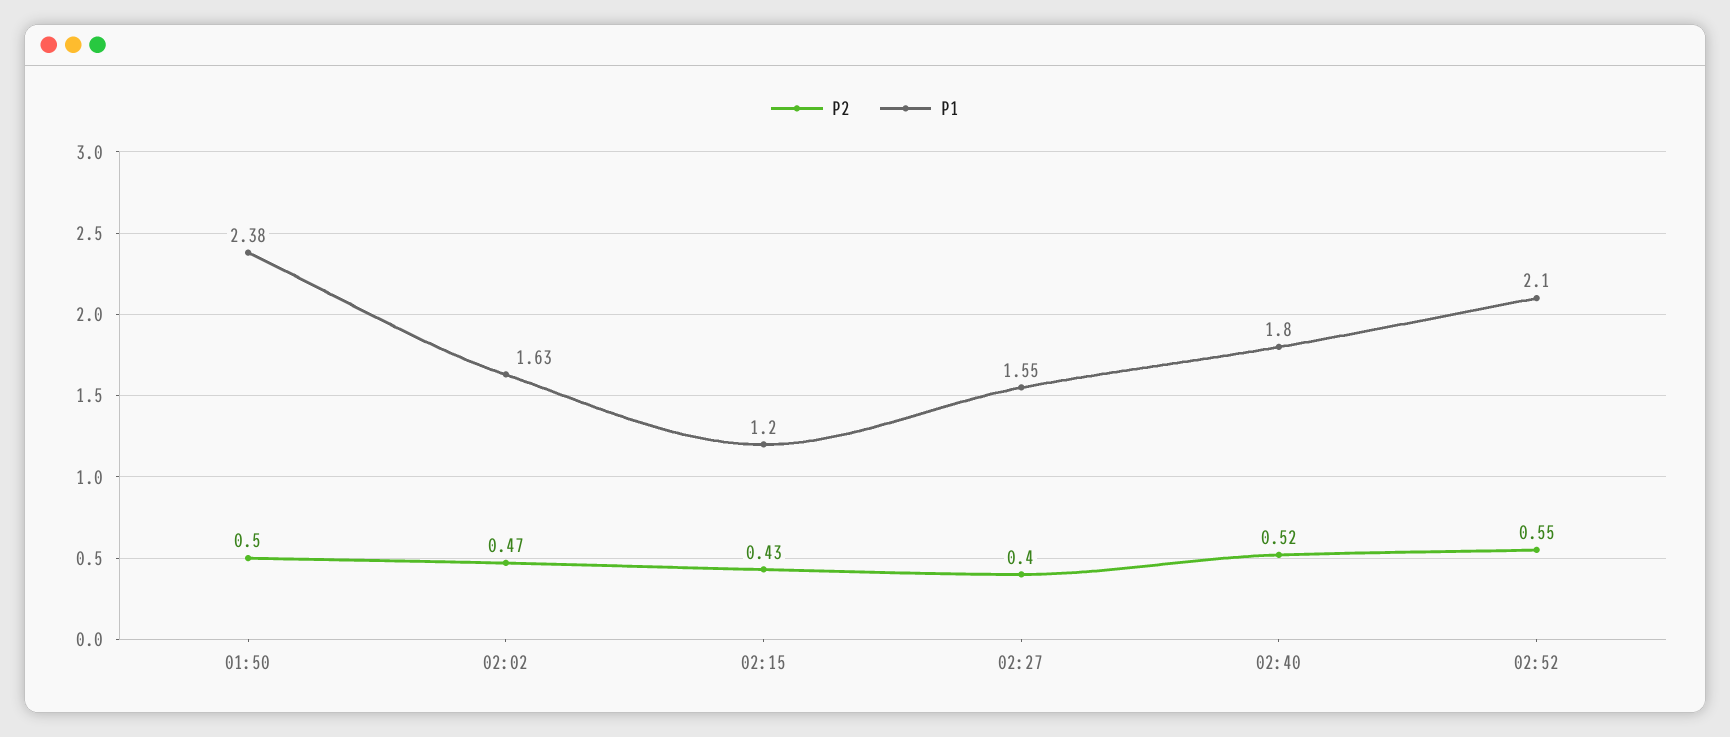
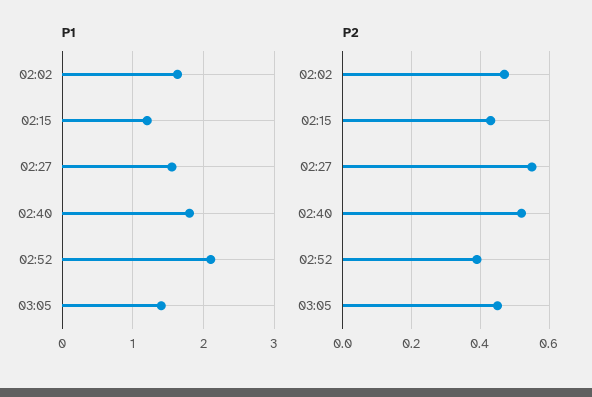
P2, 01:50: 0.5 -> none
P1, 01:50: 2.38 -> none
P2, 02:27: 0.4 -> 0.55
P2, 02:52: 0.55 -> 0.4
P1, 03:05: none -> 1.4
P2, 03:05: none -> 0.45

